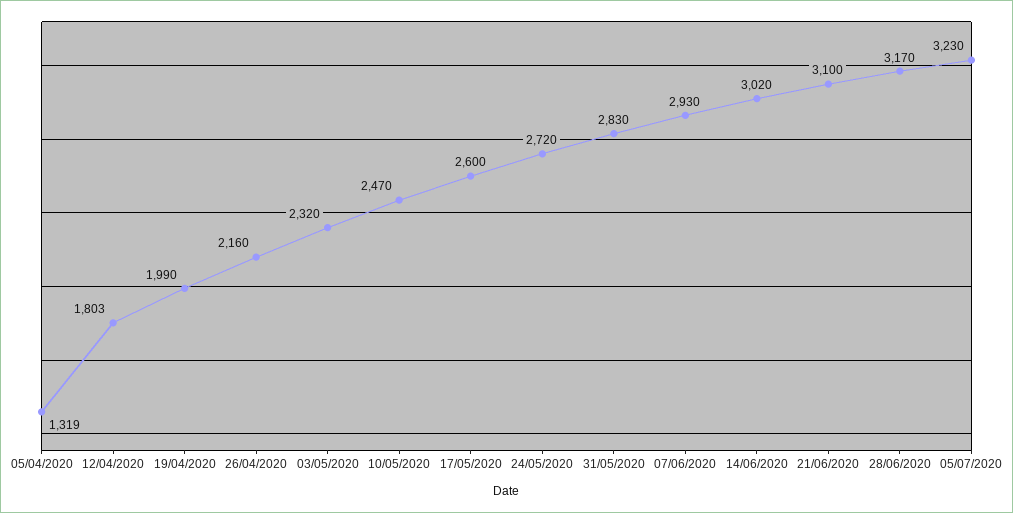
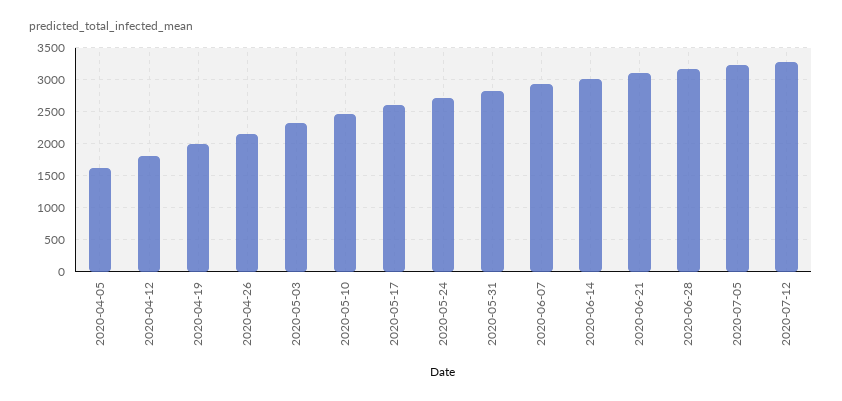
05/04/2020: 1319 -> 1600
2020-07-12: none -> 3300

